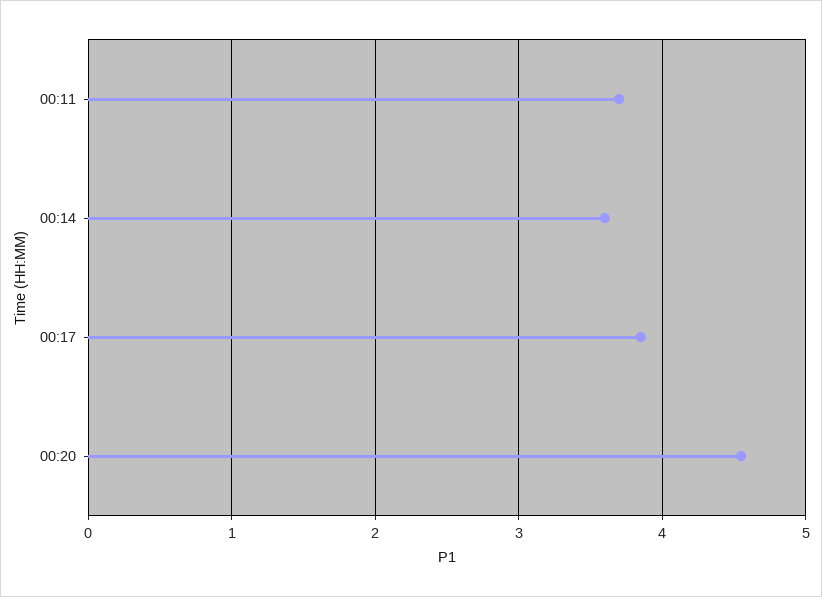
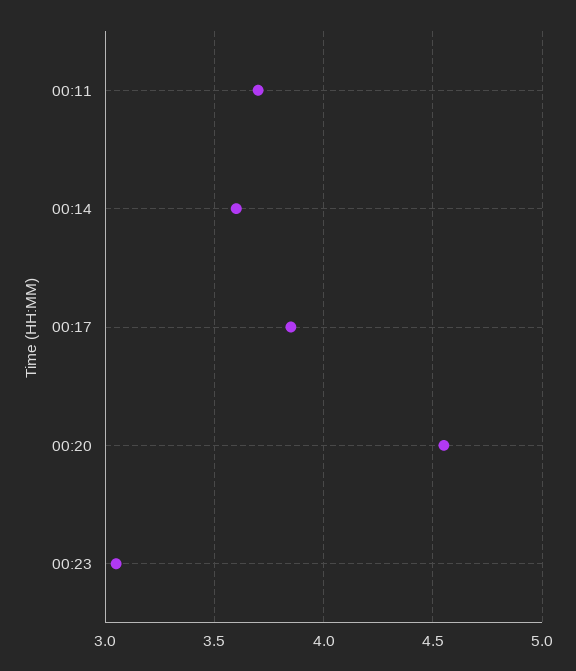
00:23: none -> 3.05

